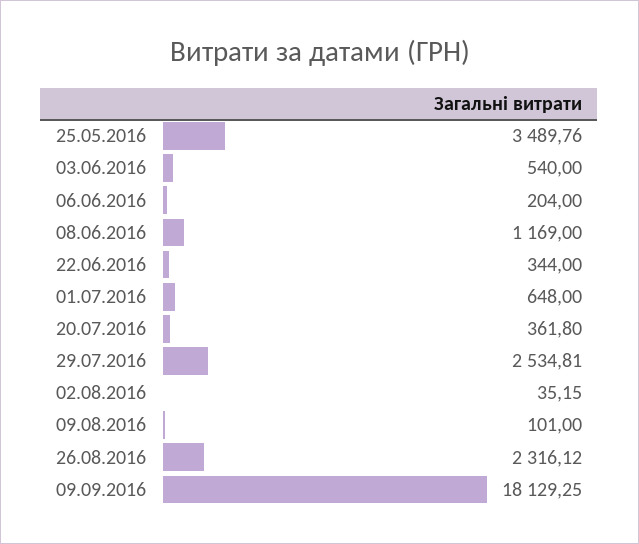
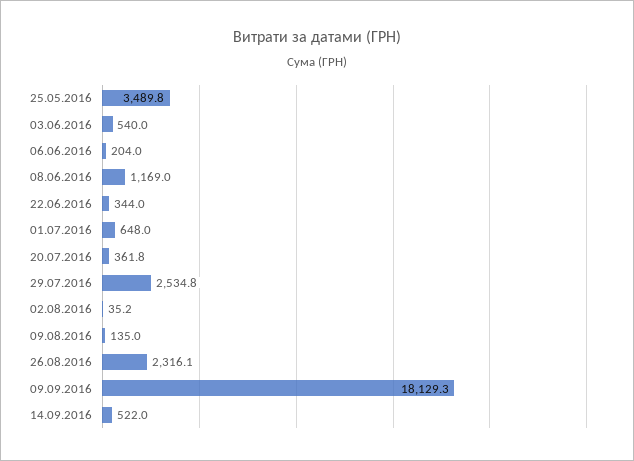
09.08.2016: 101 -> 135
14.09.2016: none -> 522

